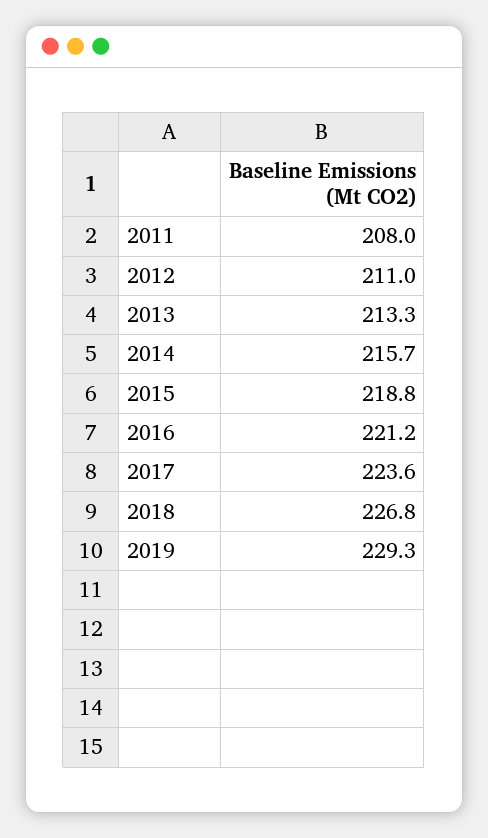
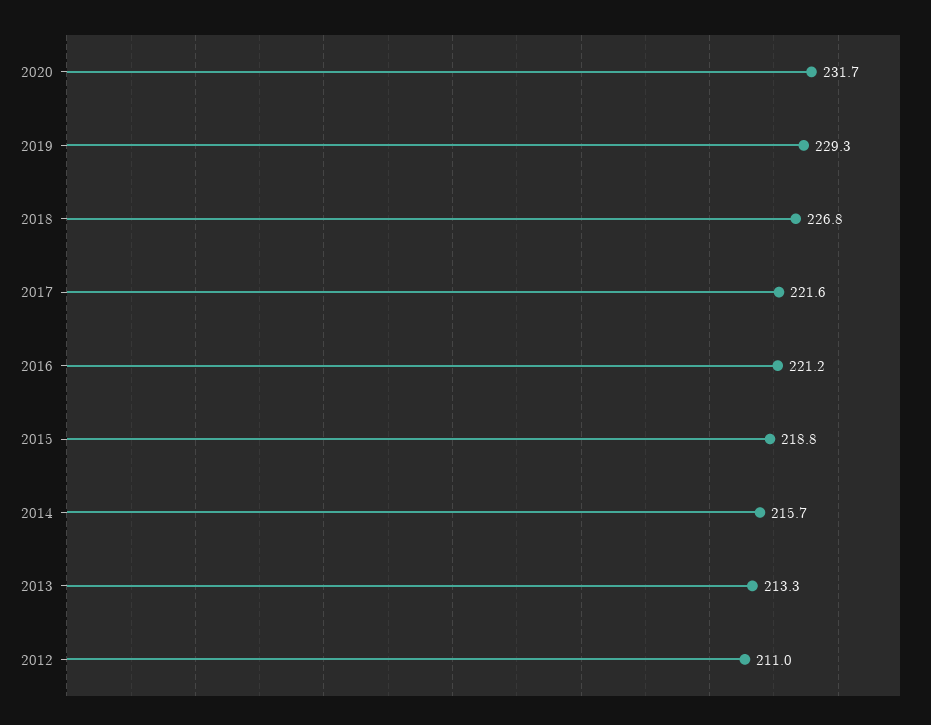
2011: 208 -> none
2017: 223.6 -> 221.6
2020: none -> 231.7

